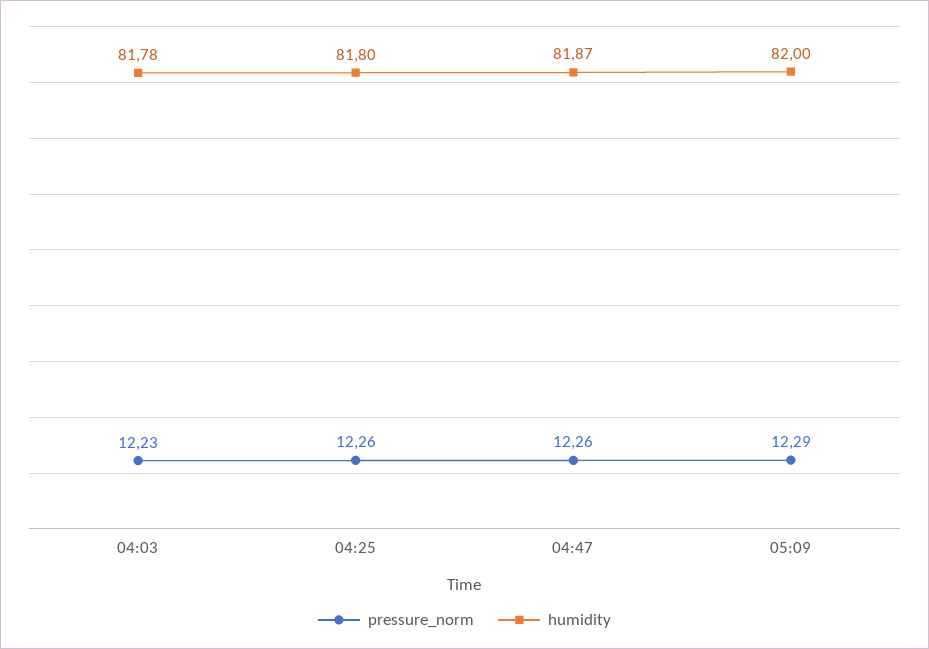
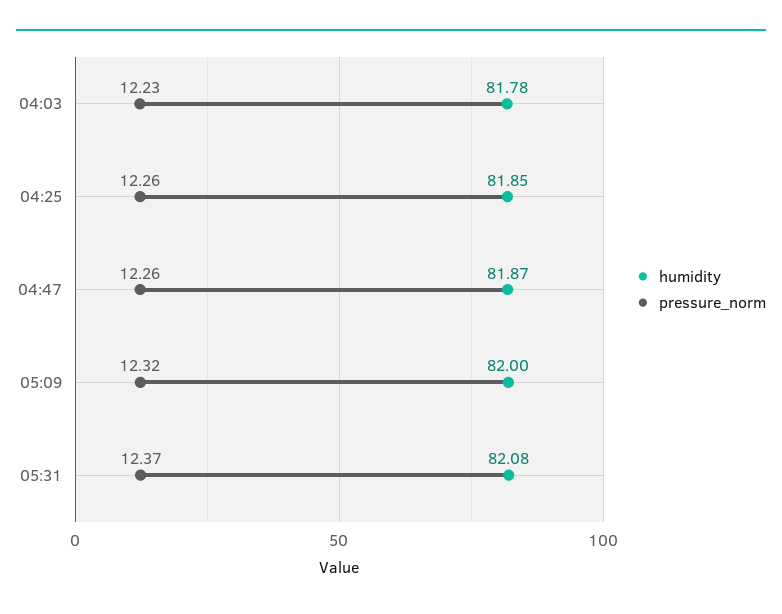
humidity, 04:25: 81.8 -> 81.85
pressure_norm, 05:09: 12.29 -> 12.32
humidity, 05:31: none -> 82.08
pressure_norm, 05:31: none -> 12.37

